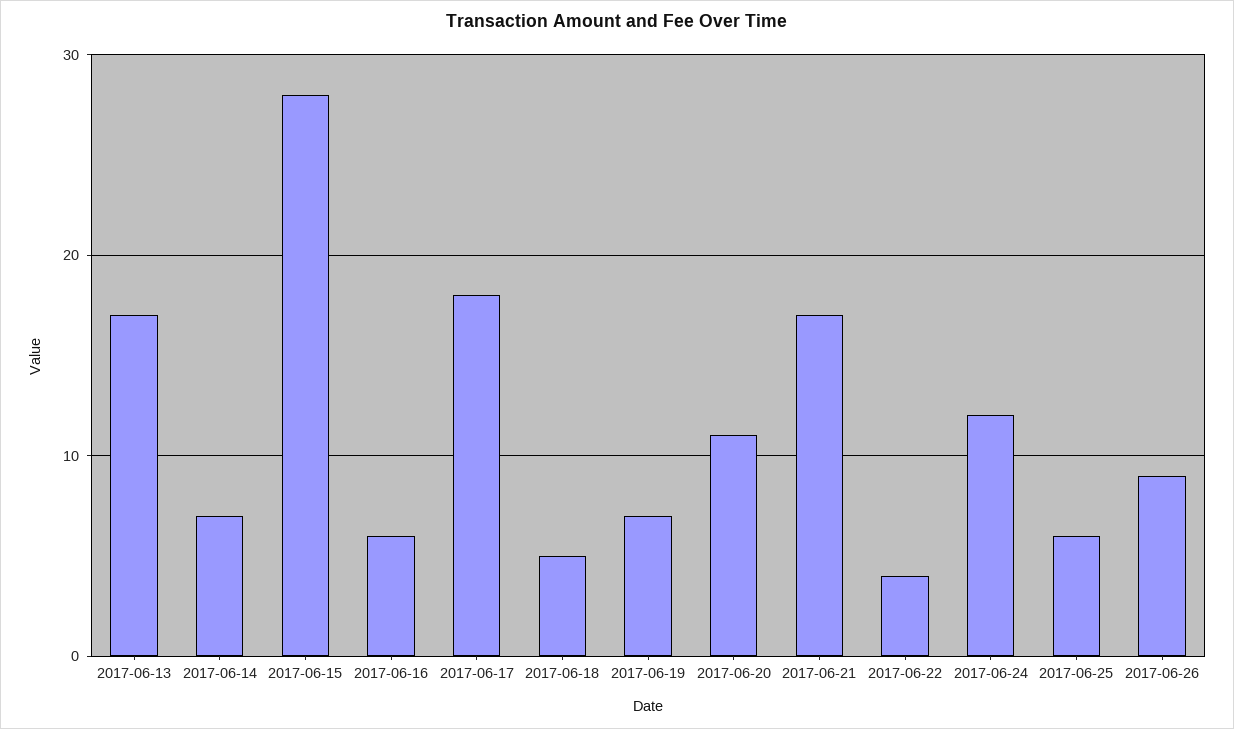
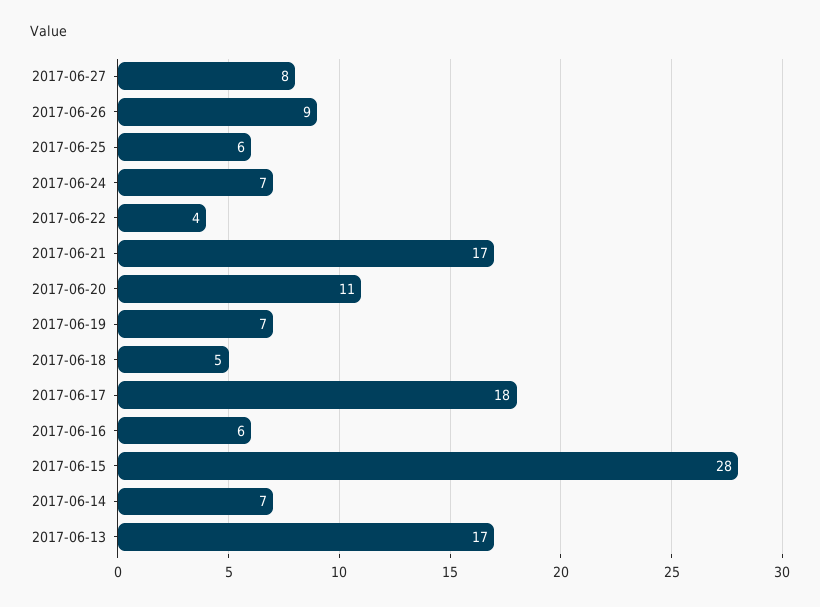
2017-06-24: 12 -> 7
2017-06-27: none -> 8

